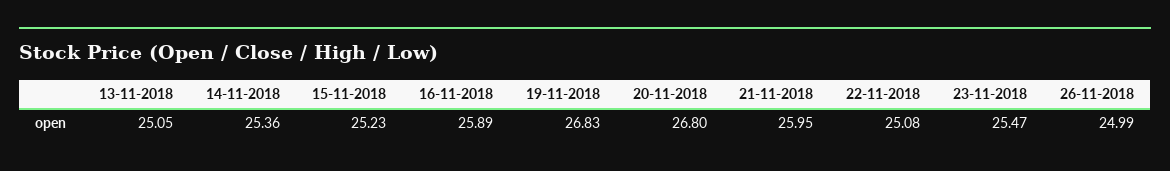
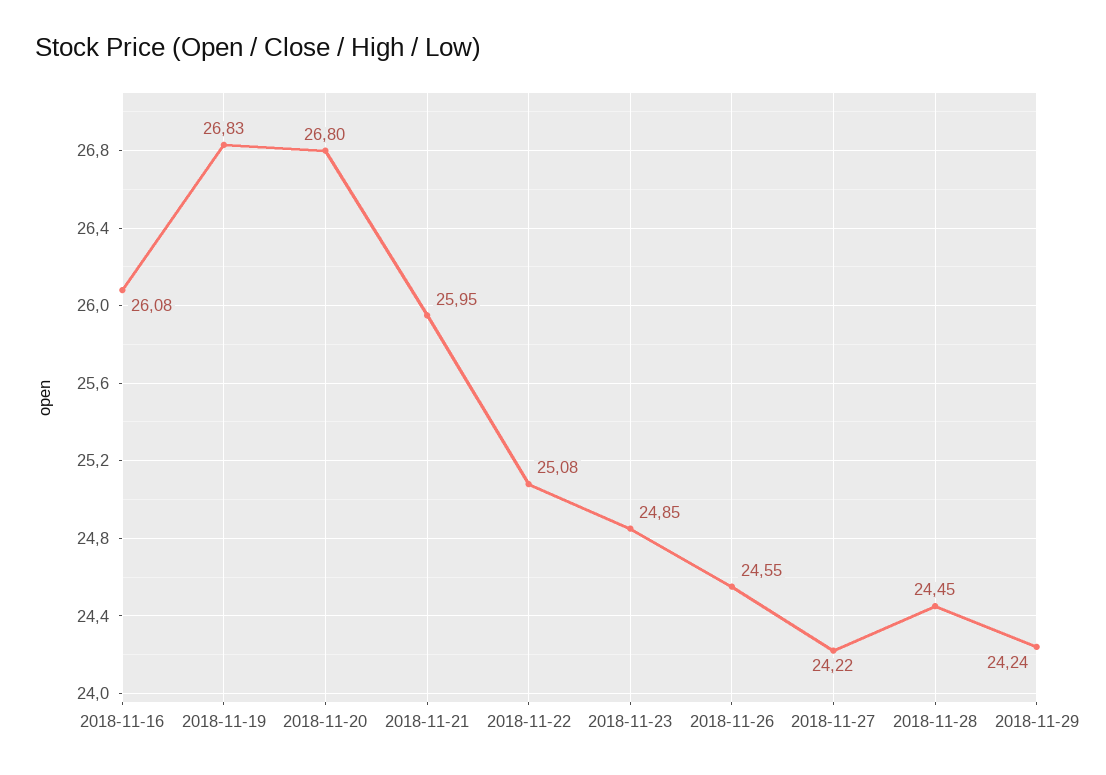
13-11-2018: 25.05 -> none
14-11-2018: 25.36 -> none
15-11-2018: 25.23 -> none
16-11-2018: 25.89 -> 26.08
23-11-2018: 25.47 -> 24.85
26-11-2018: 24.99 -> 24.55
2018-11-27: none -> 24.22
2018-11-28: none -> 24.45
2018-11-29: none -> 24.24

